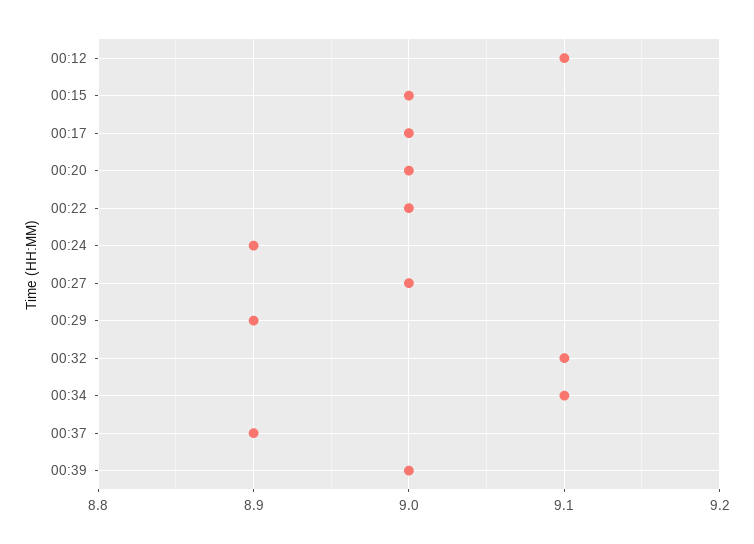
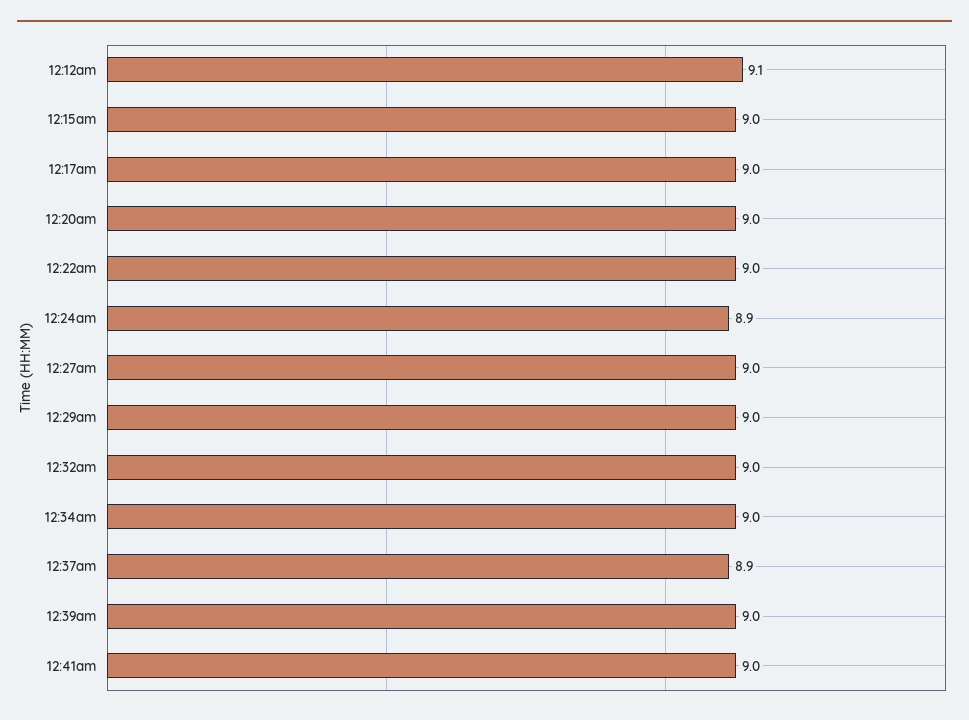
00:29: 8.9 -> 9
00:32: 9.1 -> 9
00:34: 9.1 -> 9
12:41am: none -> 9

